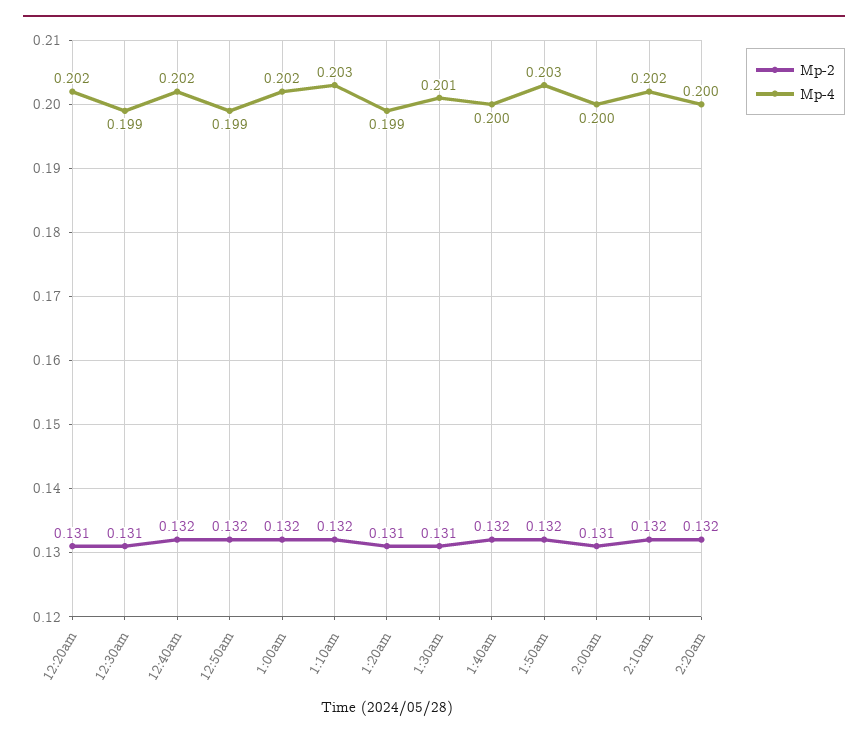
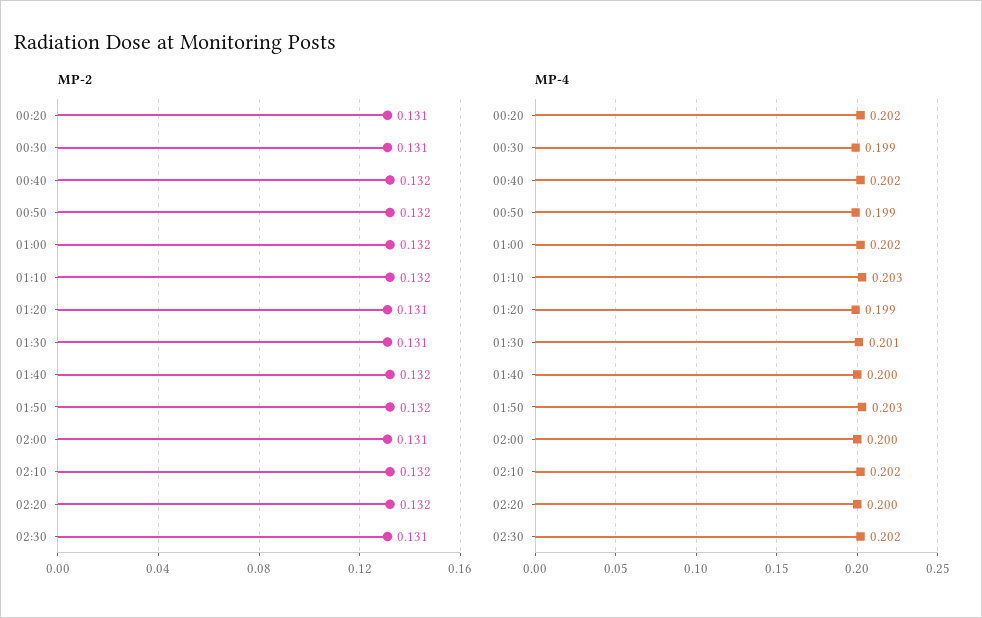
Mp-2, 02:30: none -> 0.131
Mp-4, 02:30: none -> 0.202

